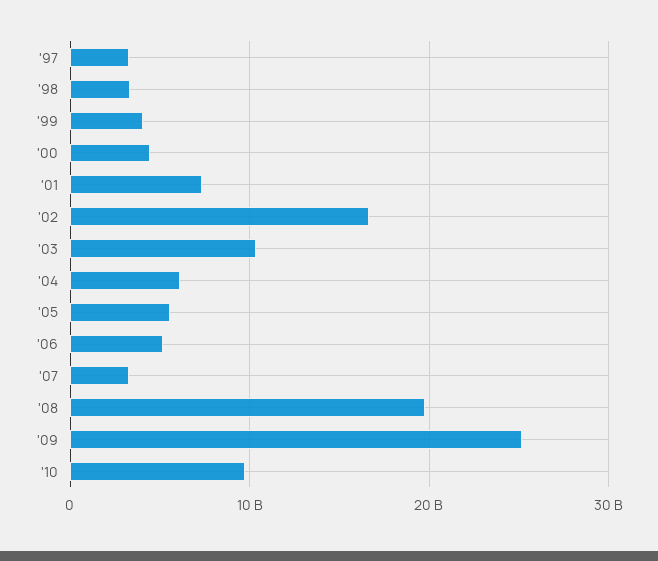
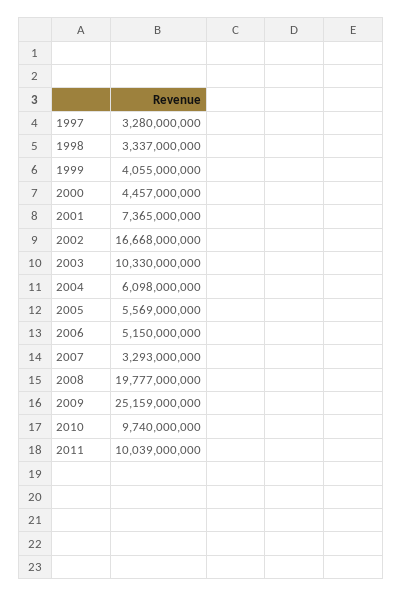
2011: none -> 10039000000

